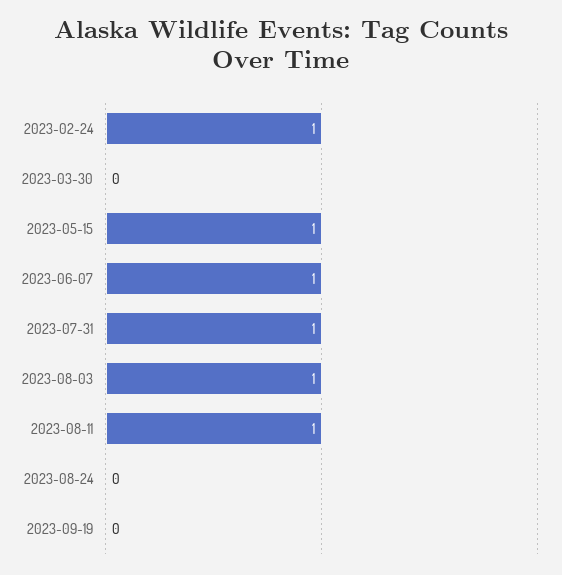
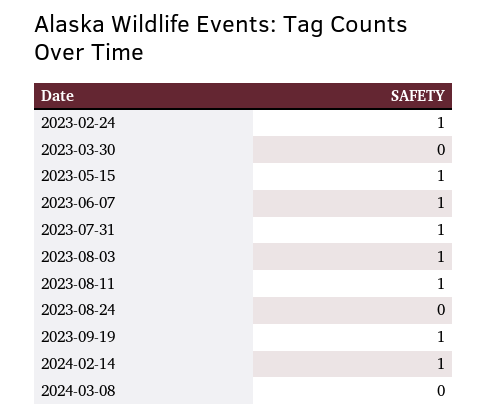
2023-09-19: 0 -> 1
2024-02-14: none -> 1
2024-03-08: none -> 0

